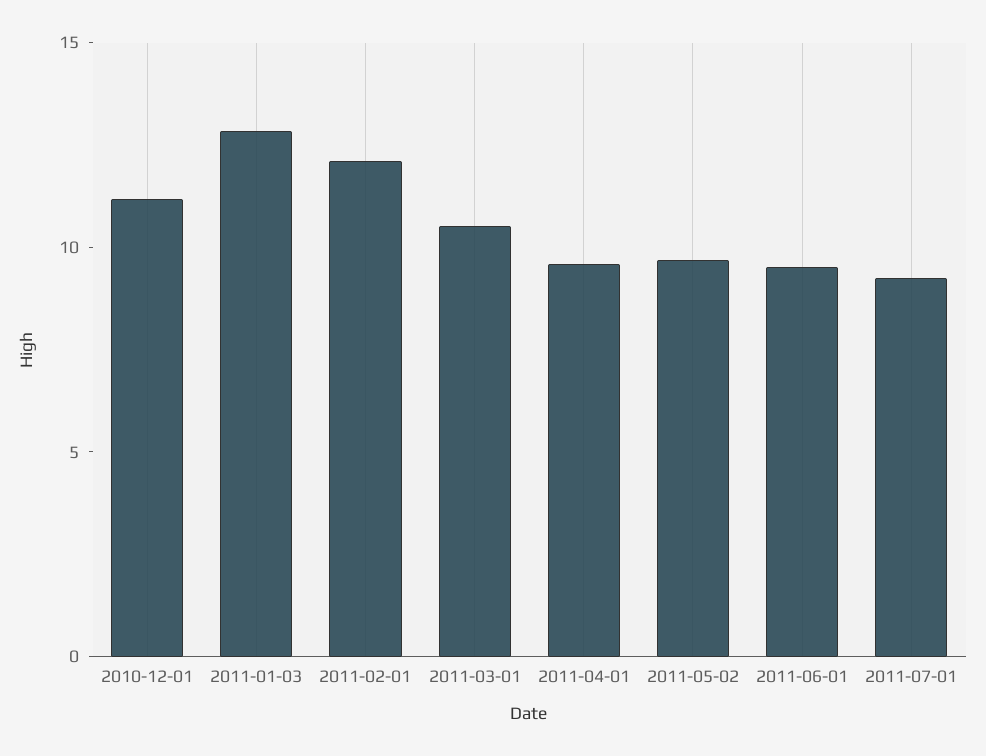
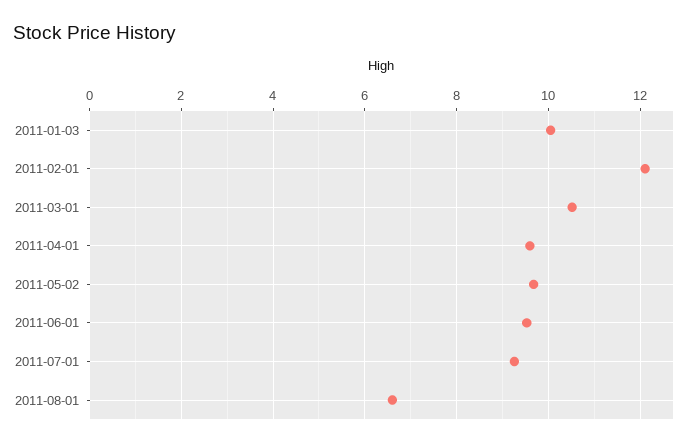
2010-12-01: 11 -> none
2011-01-03: 13 -> 10
2011-08-01: none -> 6.6

